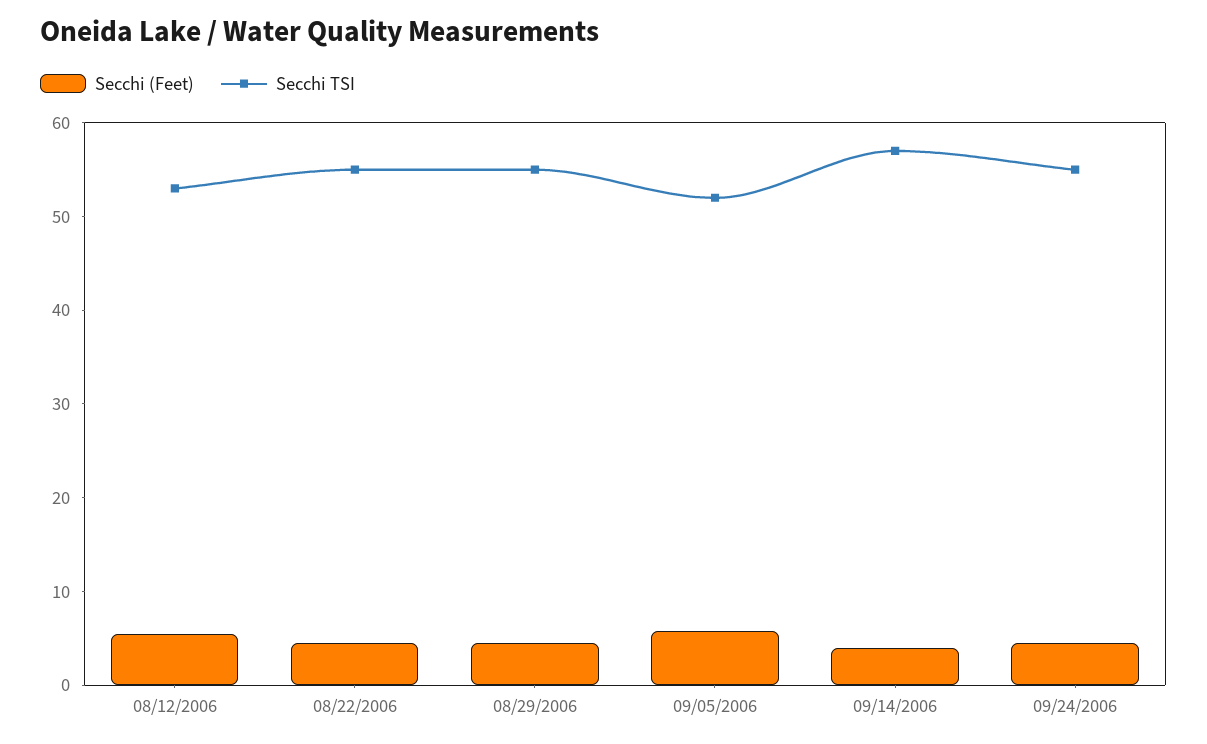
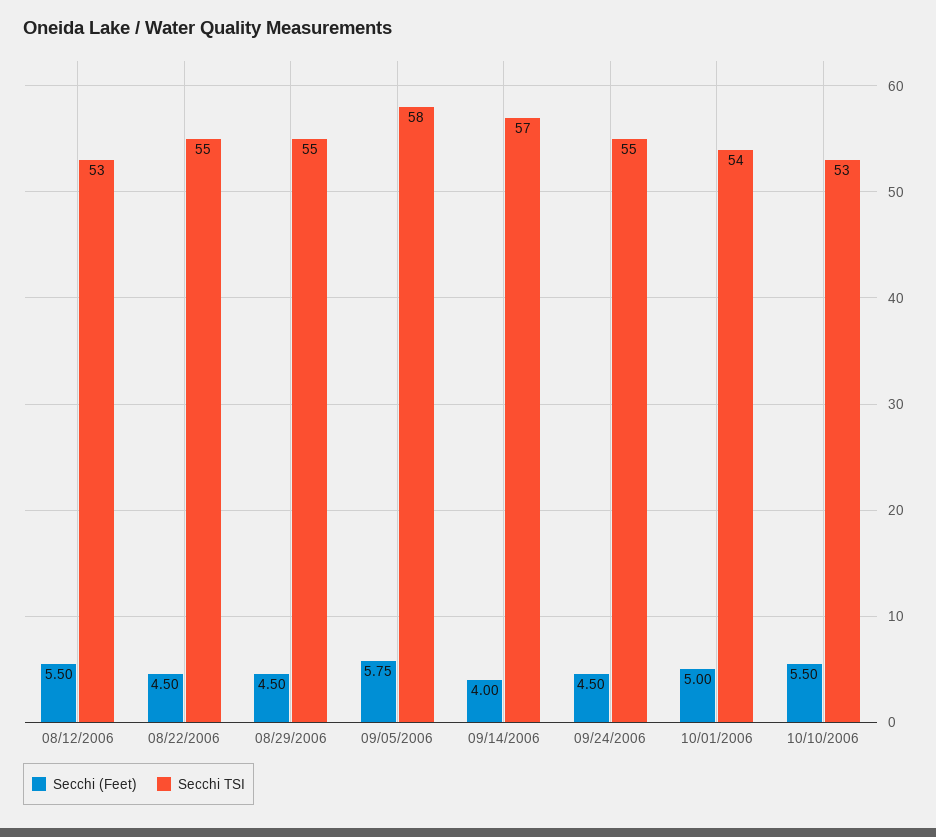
Secchi TSI, 09/05/2006: 52 -> 58
Secchi (Feet), 10/01/2006: none -> 5
Secchi TSI, 10/01/2006: none -> 54
Secchi (Feet), 10/10/2006: none -> 5.5
Secchi TSI, 10/10/2006: none -> 53

